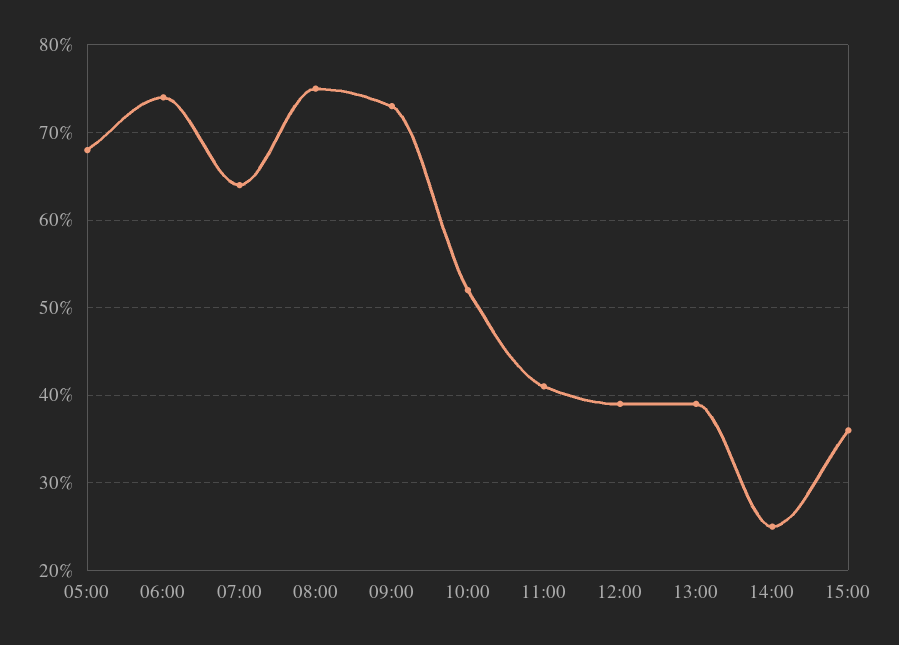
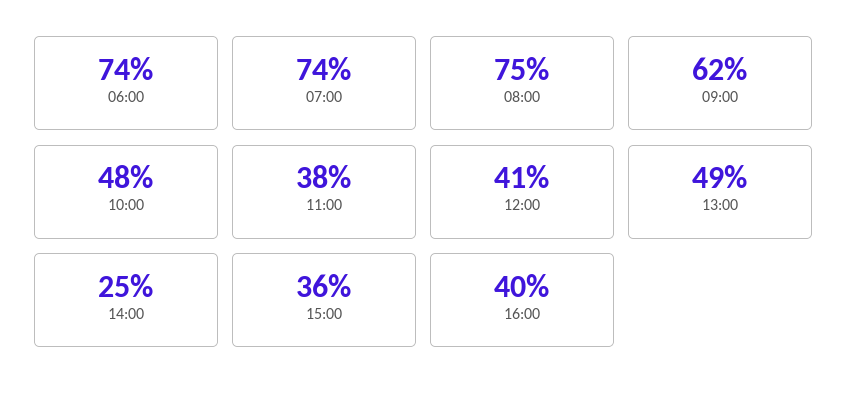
05:00: 68 -> none
07:00: 64 -> 74
09:00: 73 -> 62
10:00: 52 -> 48
11:00: 41 -> 38
12:00: 39 -> 41
13:00: 39 -> 49
16:00: none -> 40

